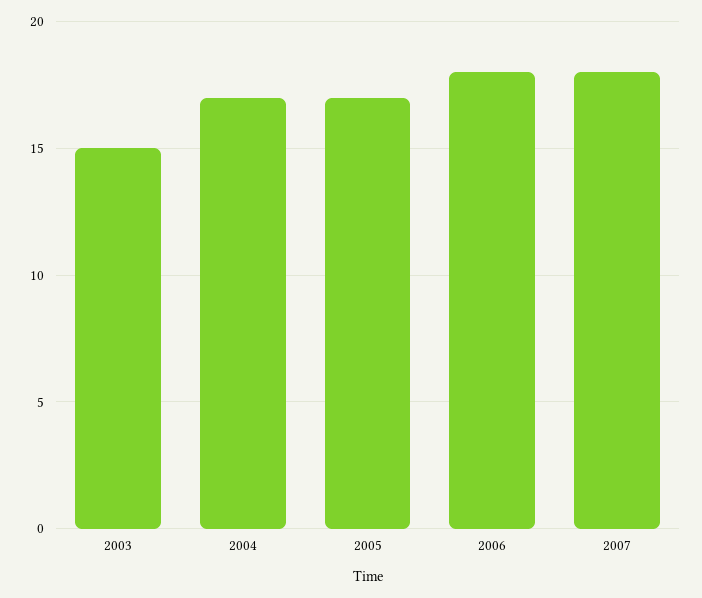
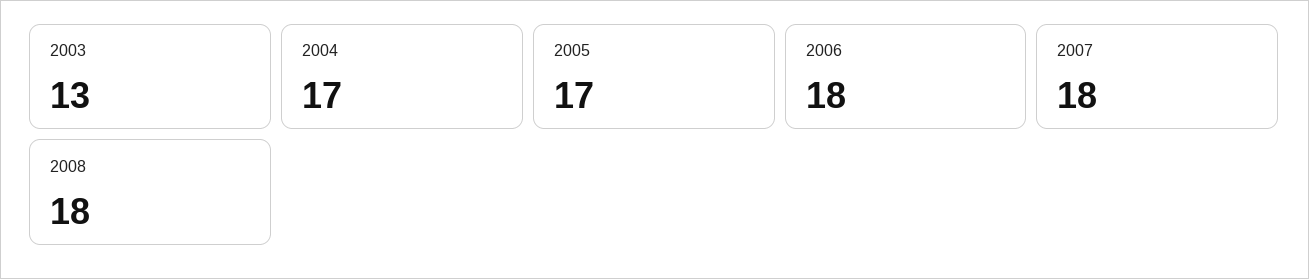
2003: 15 -> 13
2008: none -> 18

